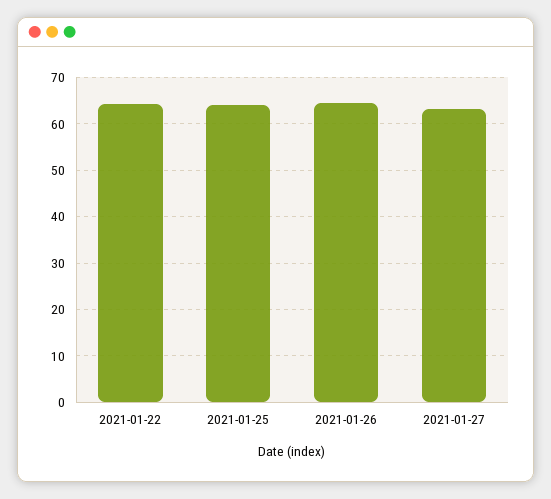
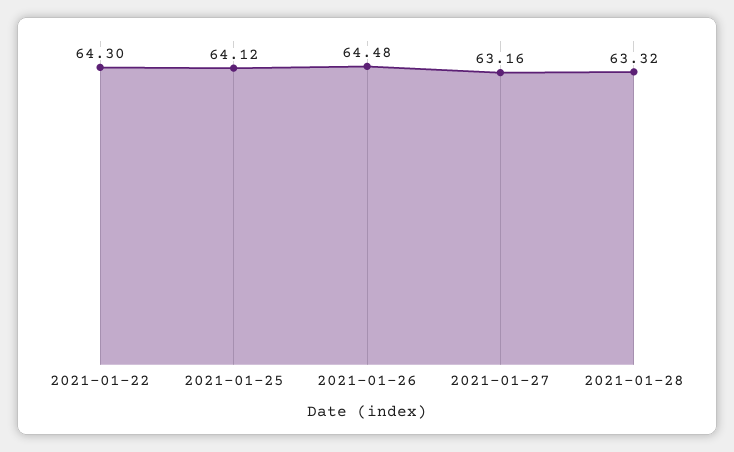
2021-01-28: none -> 63.32

